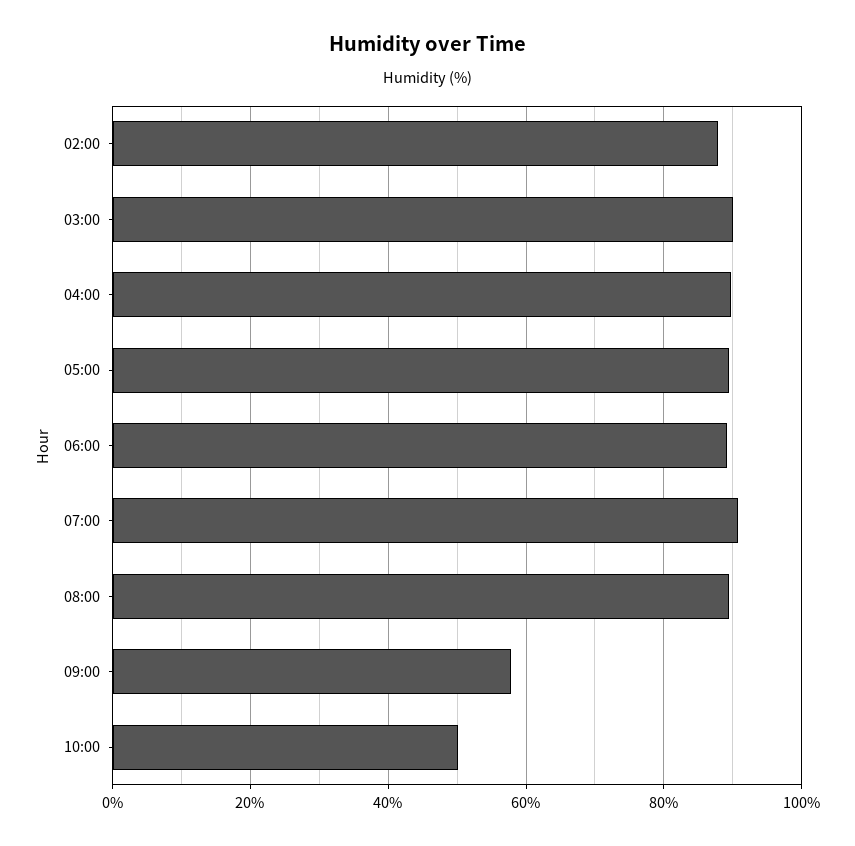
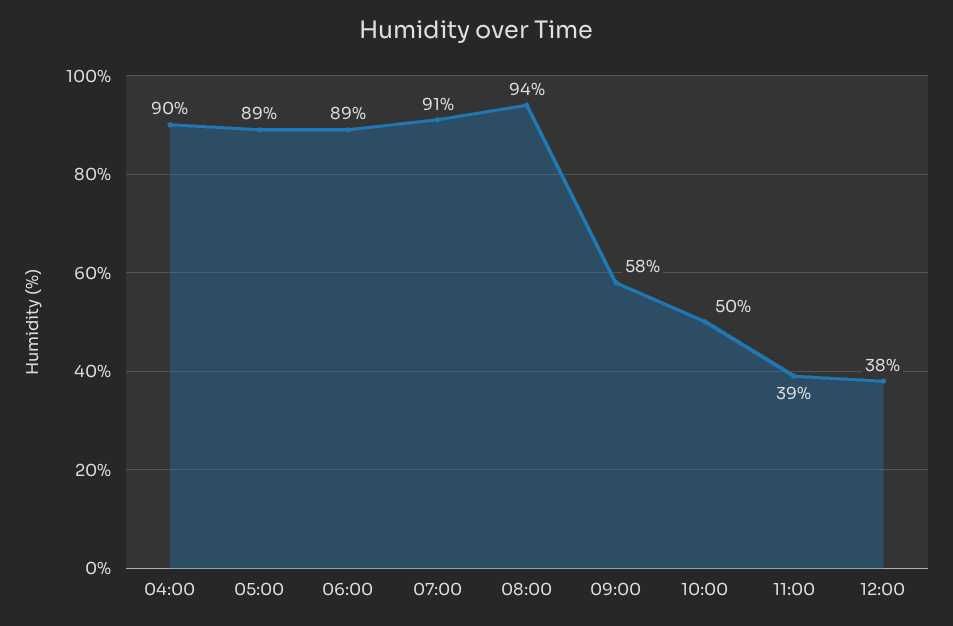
02:00: 88 -> none
03:00: 90 -> none
08:00: 90 -> 94
11:00: none -> 39
12:00: none -> 38

